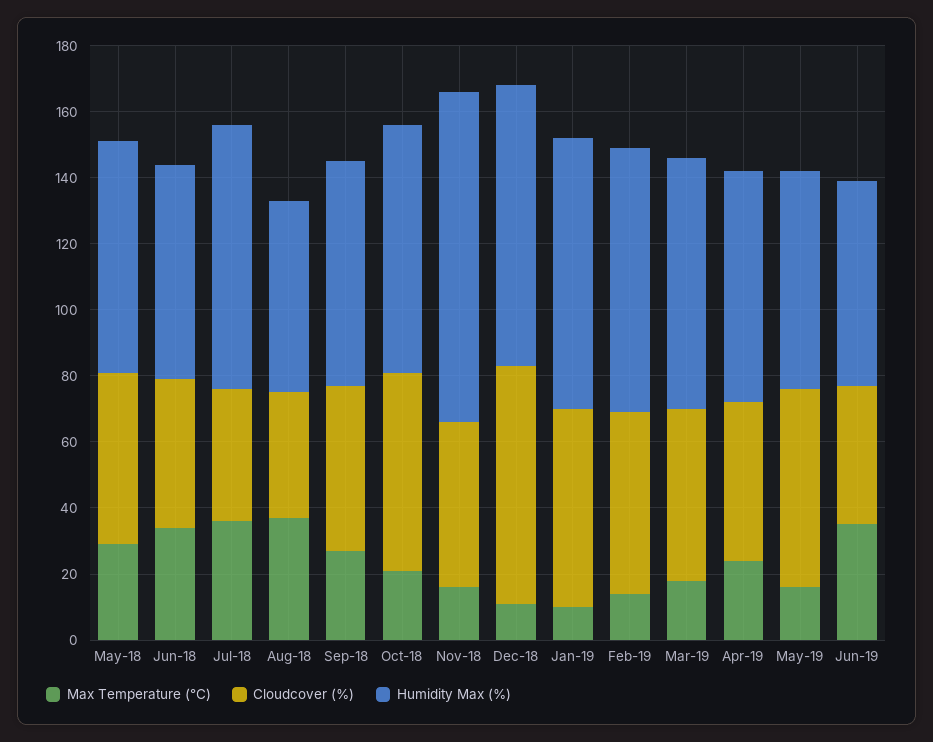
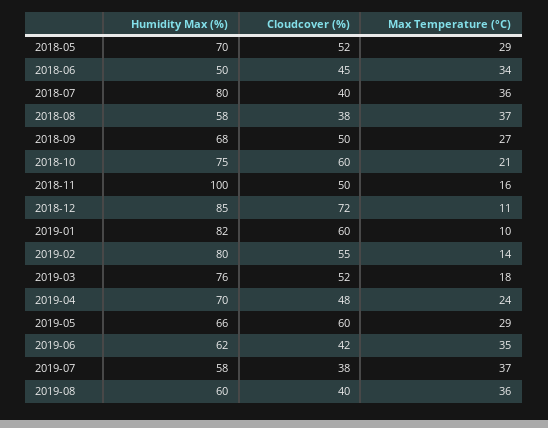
Humidity Max (%), Jun-18: 65 -> 50
Max Temperature (°C), May-19: 15 -> 29
Humidity Max (%), 2019-07: none -> 58
Cloudcover (%), 2019-07: none -> 38
Max Temperature (°C), 2019-07: none -> 37
Humidity Max (%), 2019-08: none -> 60
Cloudcover (%), 2019-08: none -> 40
Max Temperature (°C), 2019-08: none -> 36

